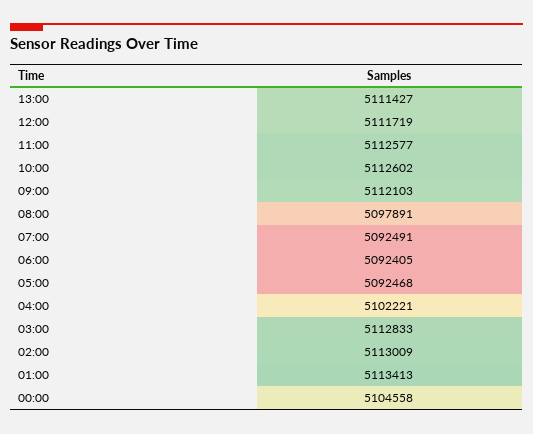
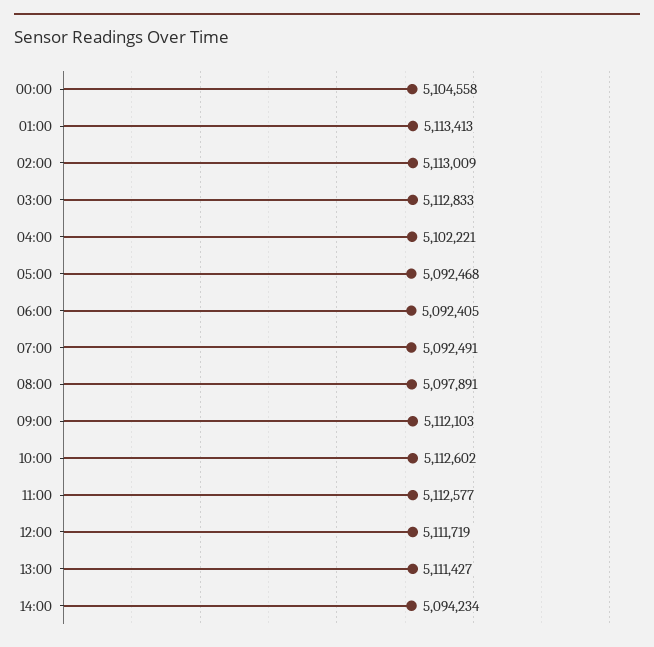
14:00: none -> 5094234

